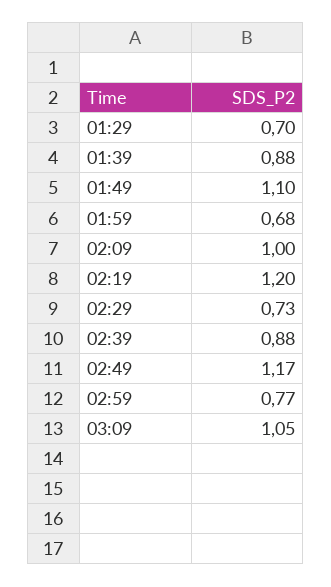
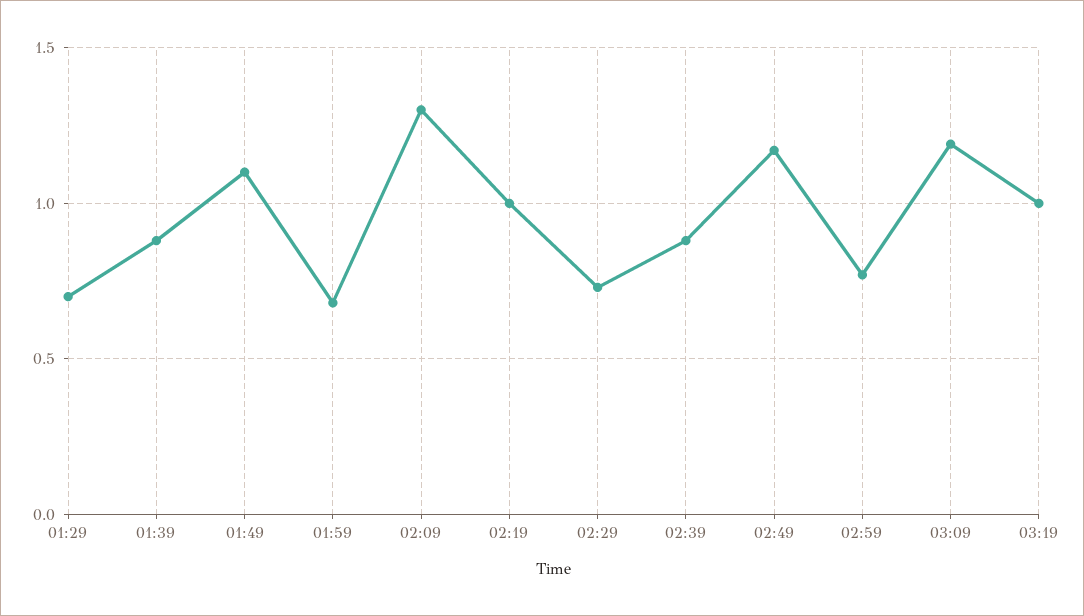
02:09: 1 -> 1.3
02:19: 1.2 -> 1
03:09: 1.05 -> 1.2
03:19: none -> 1

